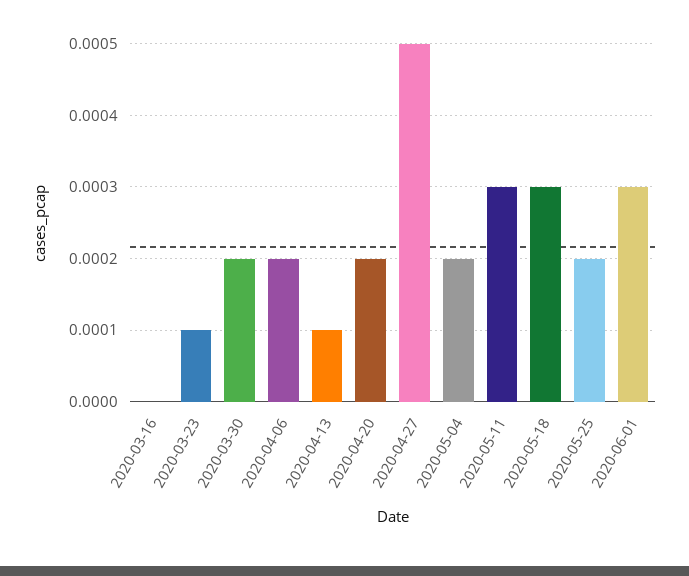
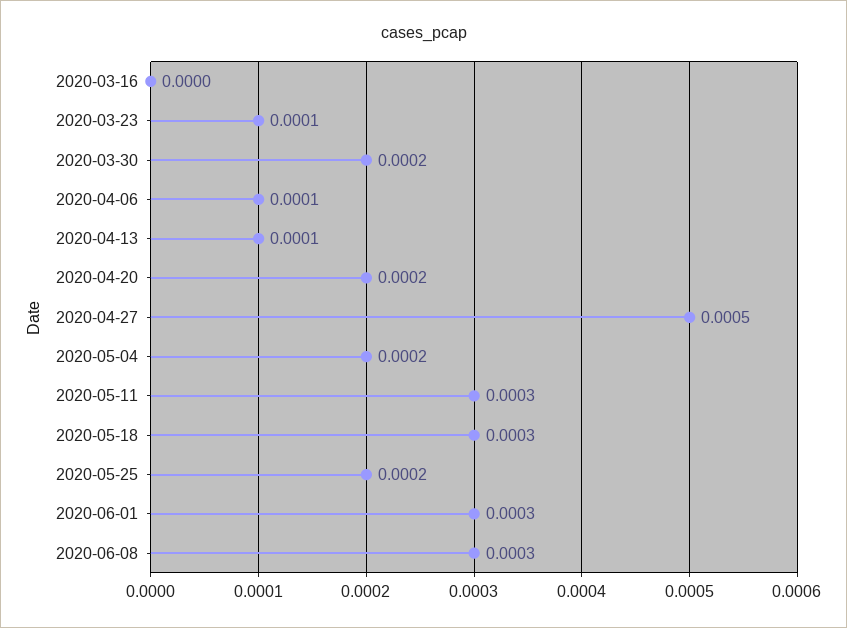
2020-04-06: 0.0002 -> 0.0001
2020-06-08: none -> 0.0003

